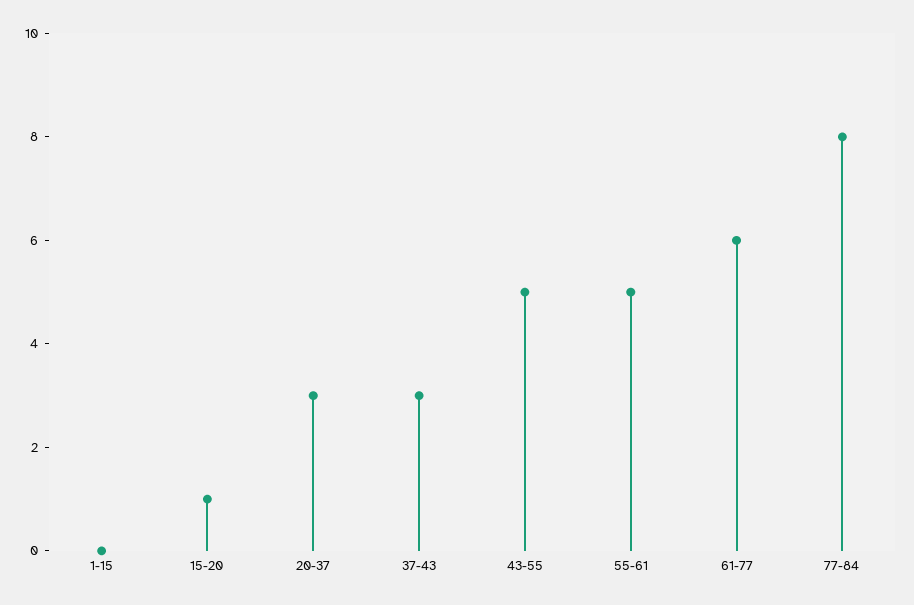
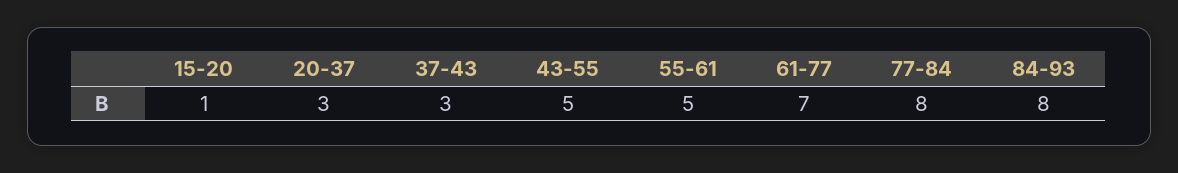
1-15: 0 -> none
61-77: 6 -> 7
84-93: none -> 8

